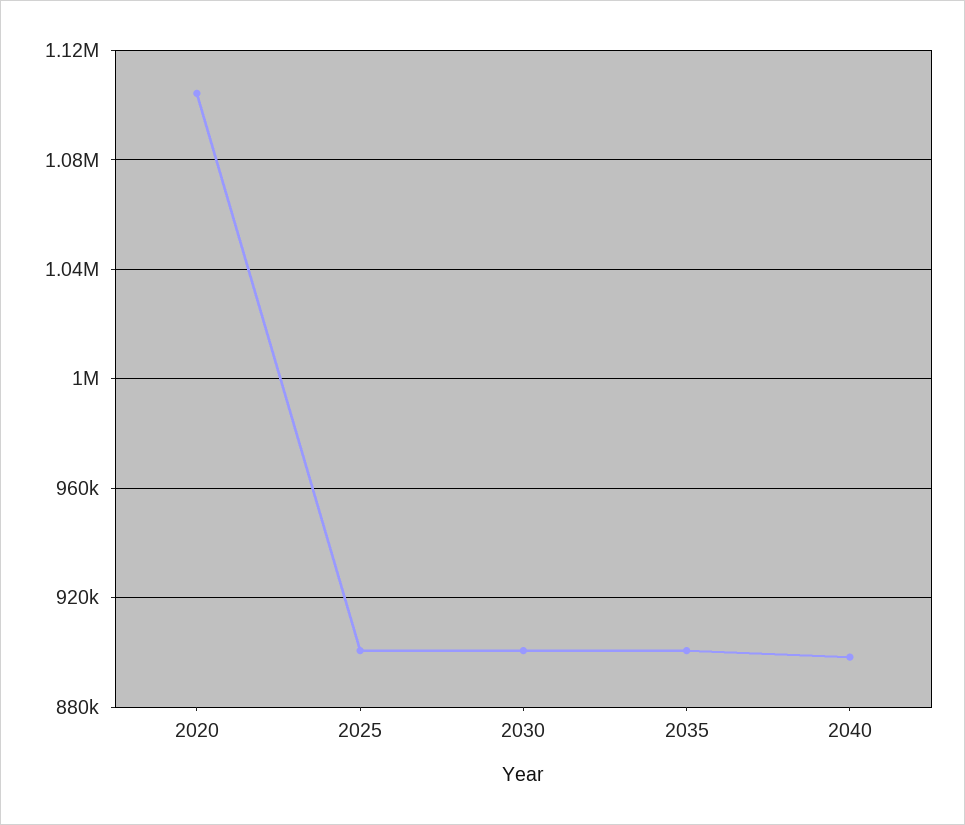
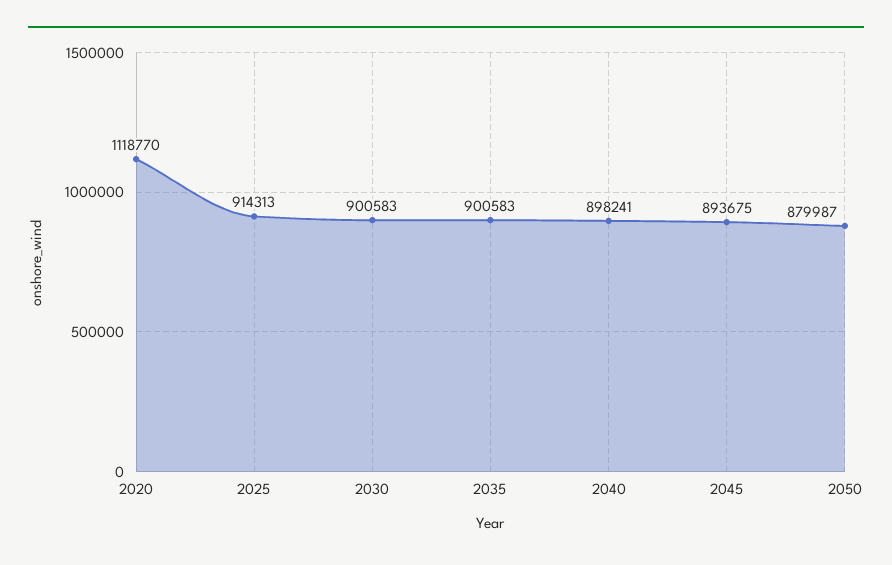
2020: 1105000 -> 1118770
2025: 900000 -> 914313
2045: none -> 893675
2050: none -> 879987

